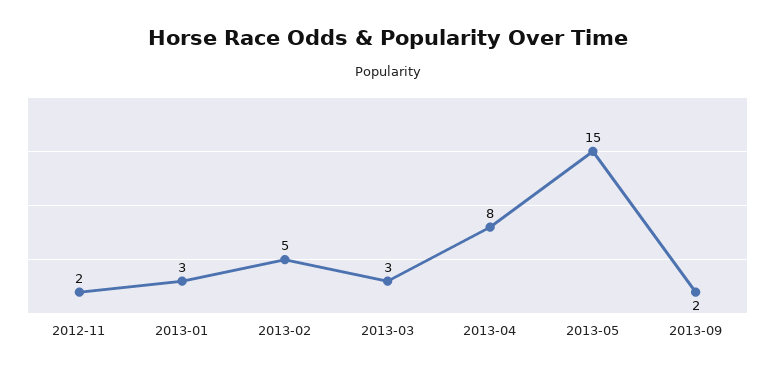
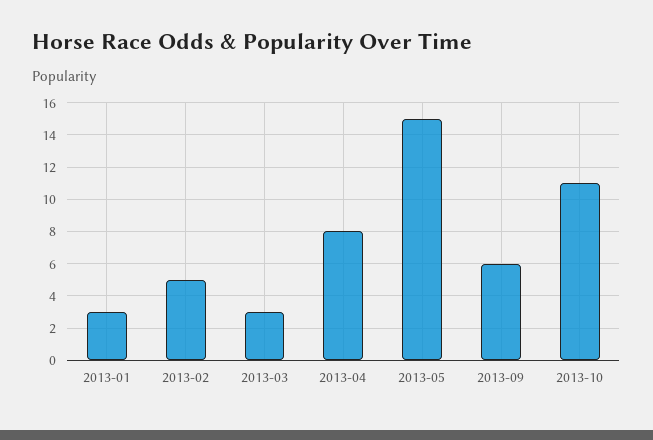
2012-11: 2 -> none
2013-09: 2 -> 6
2013-10: none -> 11

